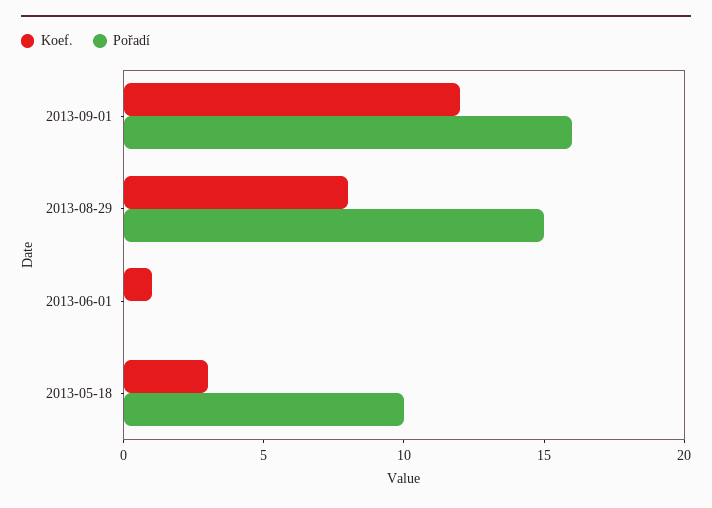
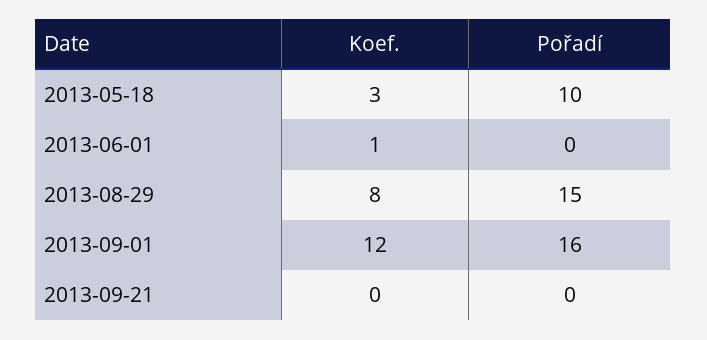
Koef., 2013-09-21: none -> 0
Pořadí, 2013-09-21: none -> 0

